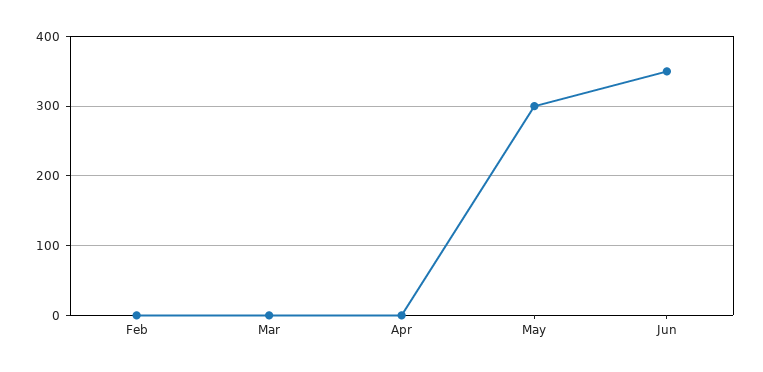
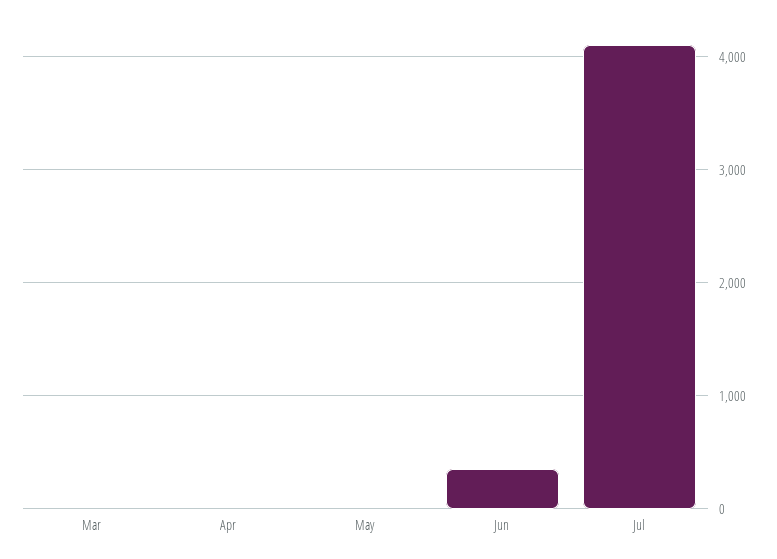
Feb: 0 -> none
May: 300 -> 0
Jul: none -> 4100

